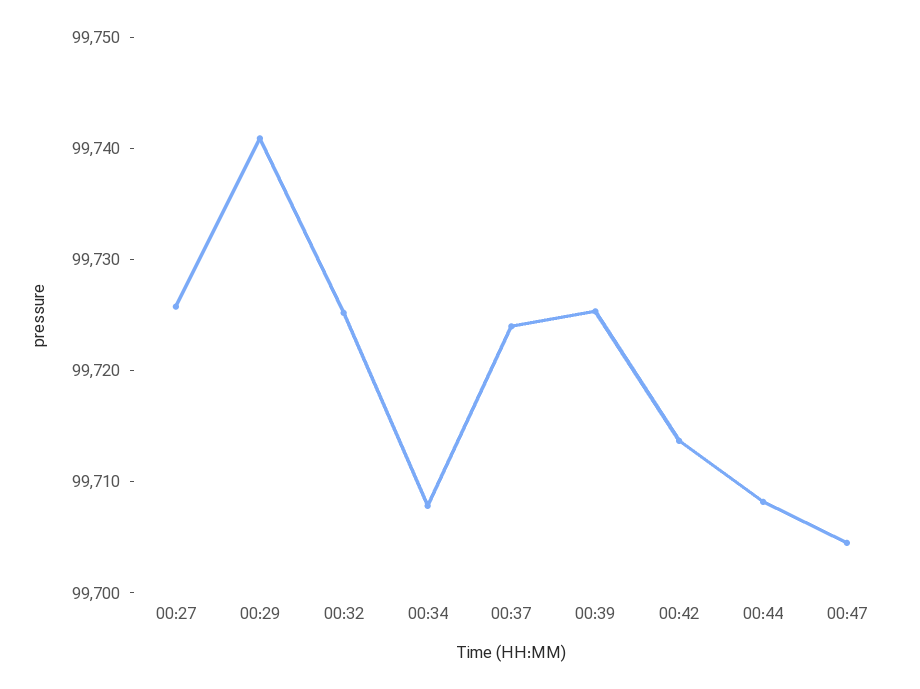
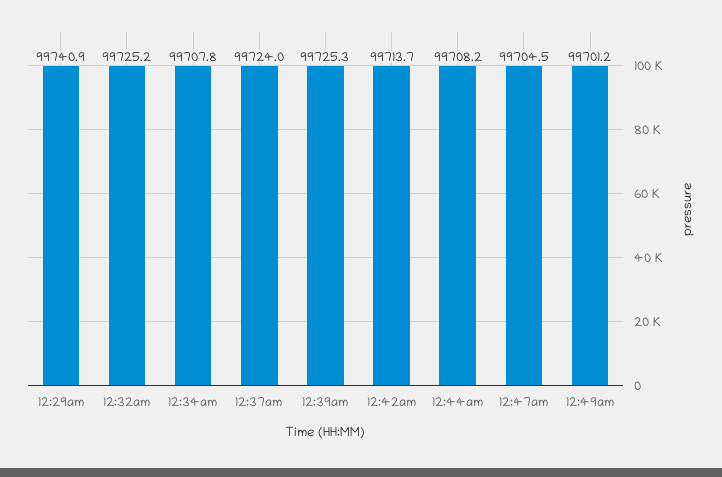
00:27: 99726 -> none
12:49am: none -> 99701.2

